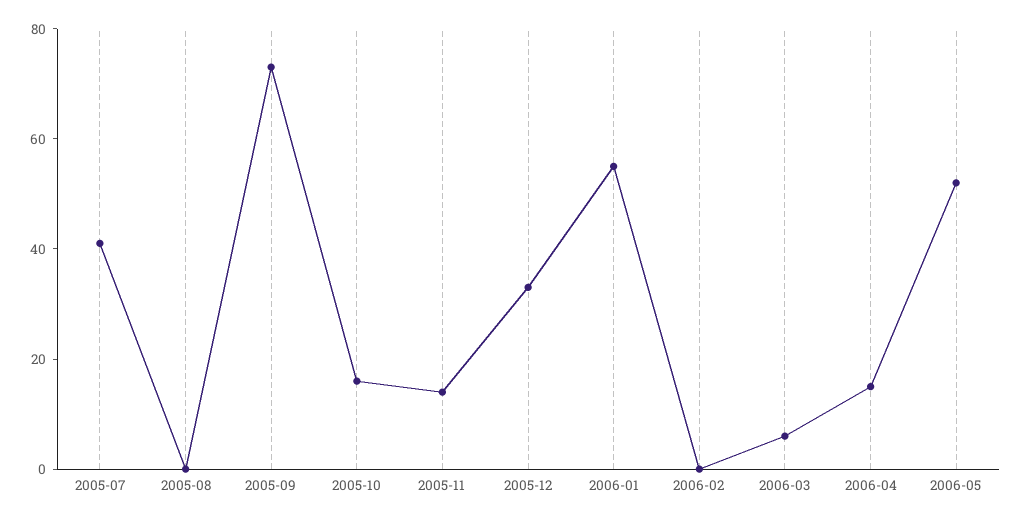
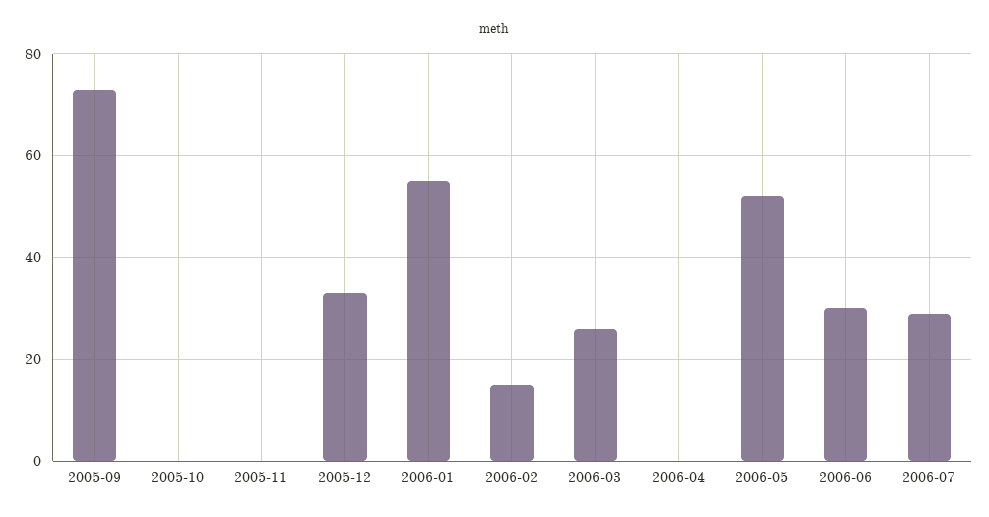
2005-07: 40 -> none
2005-08: 0 -> none
2005-10: 15 -> 0
2005-11: 15 -> 0
2006-02: 0 -> 15
2006-03: 5 -> 25
2006-04: 15 -> 0
2006-06: none -> 30
2006-07: none -> 30

